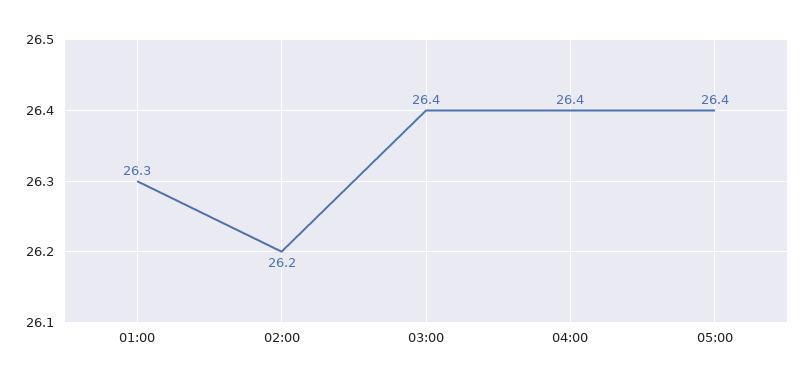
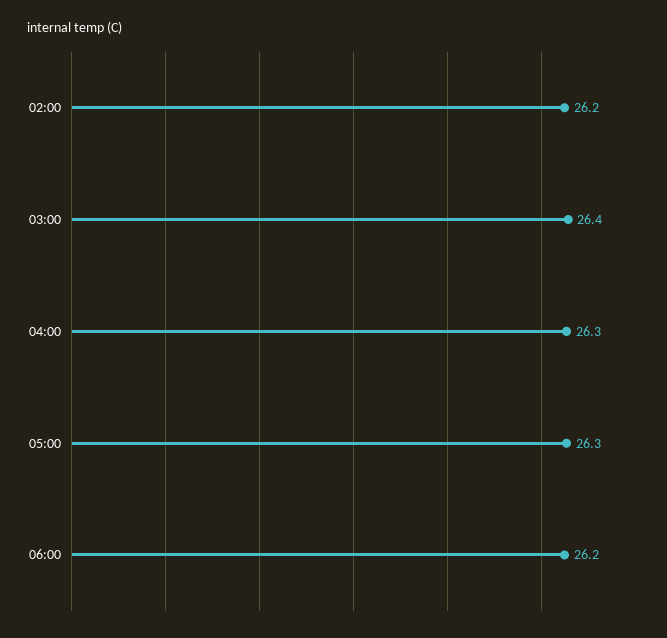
01:00: 26.3 -> none
04:00: 26.4 -> 26.3
05:00: 26.4 -> 26.3
06:00: none -> 26.2

